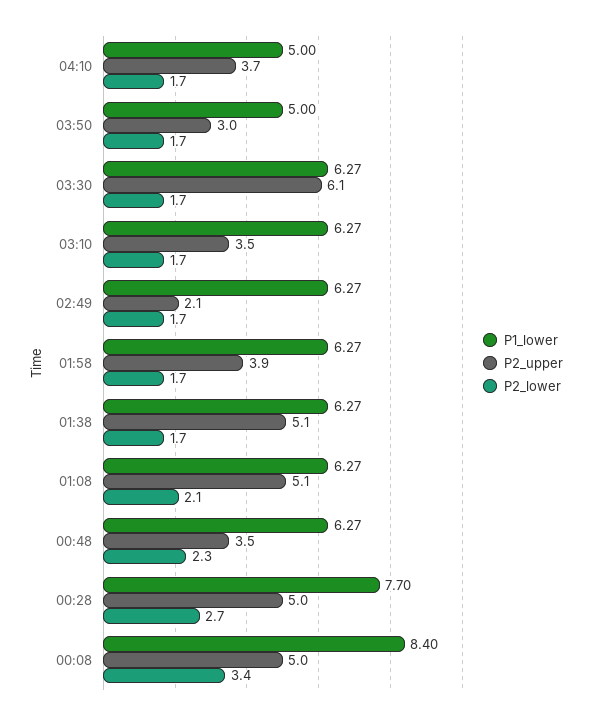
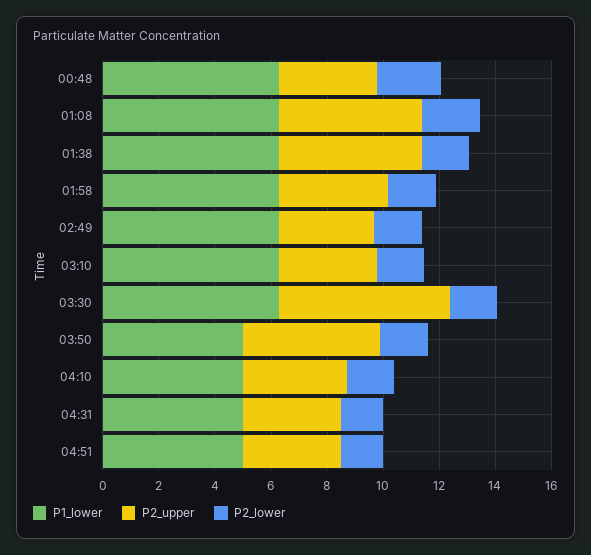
P2_upper, 03:50: 3 -> 5
P2_upper, 02:49: 2.1 -> 3.5
P1_lower, 00:28: 7.7 -> none
P2_upper, 00:28: 5 -> none
P2_lower, 00:28: 2.7 -> none
P1_lower, 00:08: 8.4 -> none
P2_upper, 00:08: 5 -> none
P2_lower, 00:08: 3.4 -> none
P1_lower, 04:31: none -> 5
P2_upper, 04:31: none -> 3.5
P2_lower, 04:31: none -> 1.5
P1_lower, 04:51: none -> 5
P2_upper, 04:51: none -> 3.5
P2_lower, 04:51: none -> 1.5

